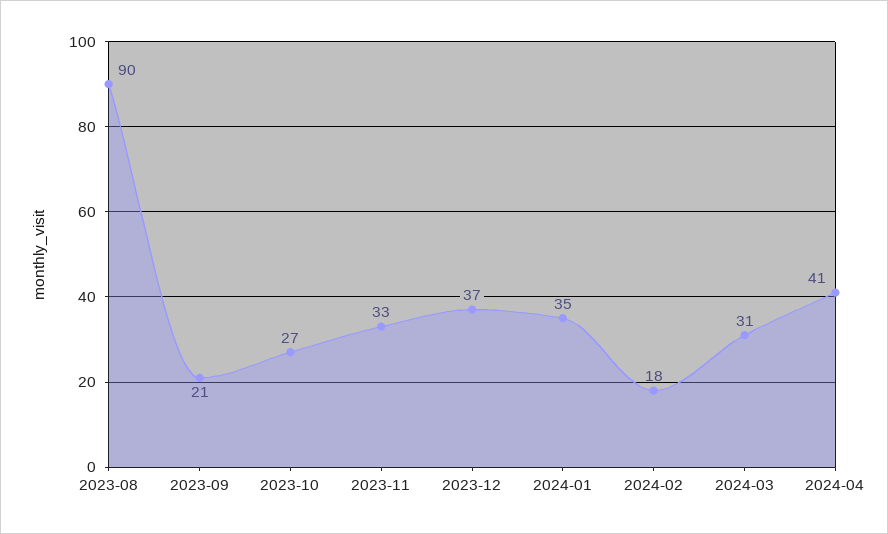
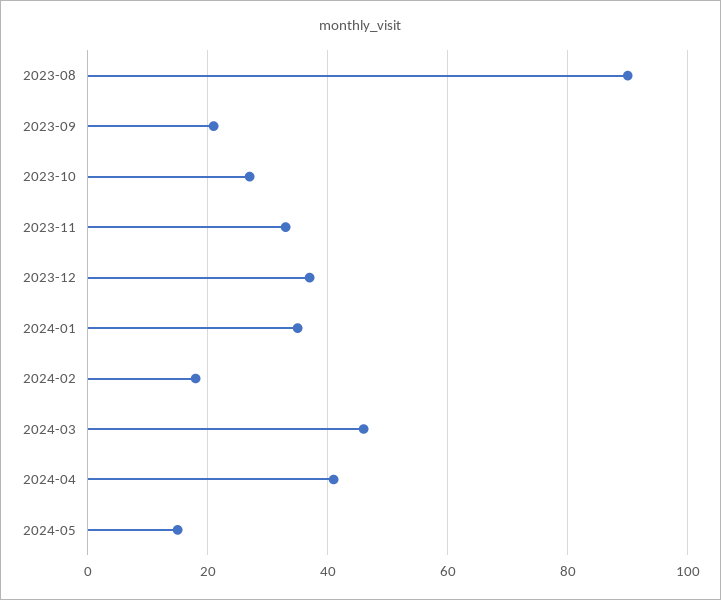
2024-03: 31 -> 45
2024-05: none -> 15

